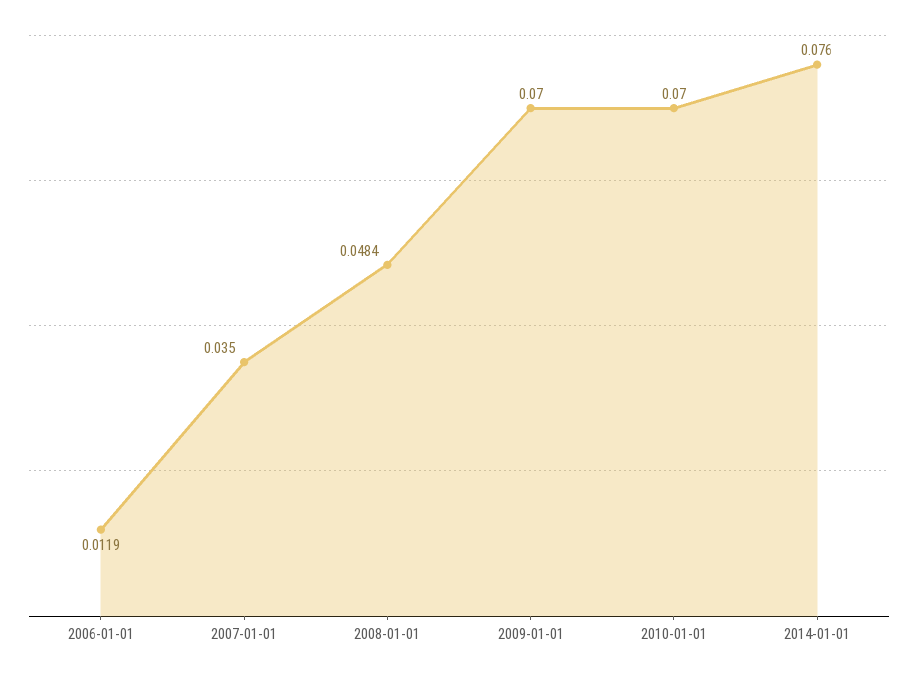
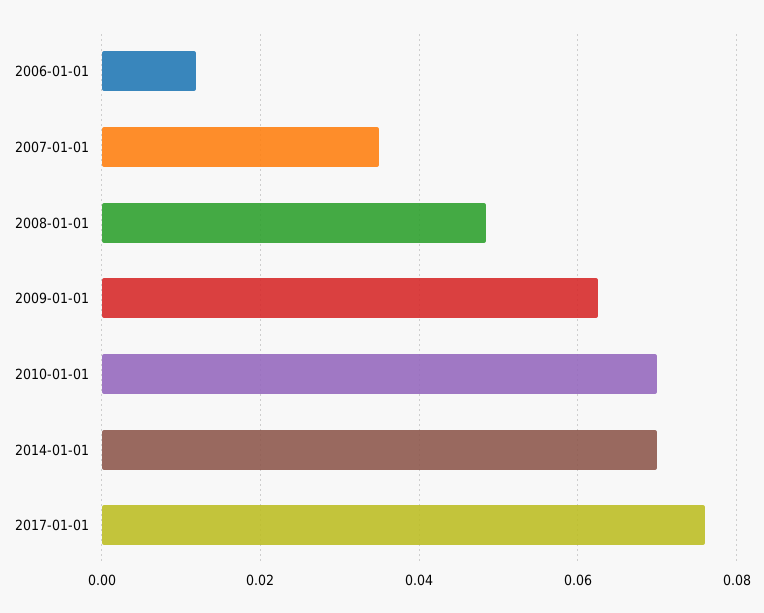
2009-01-01: 0.07 -> 0.062
2014-01-01: 0.076 -> 0.07
2017-01-01: none -> 0.076

